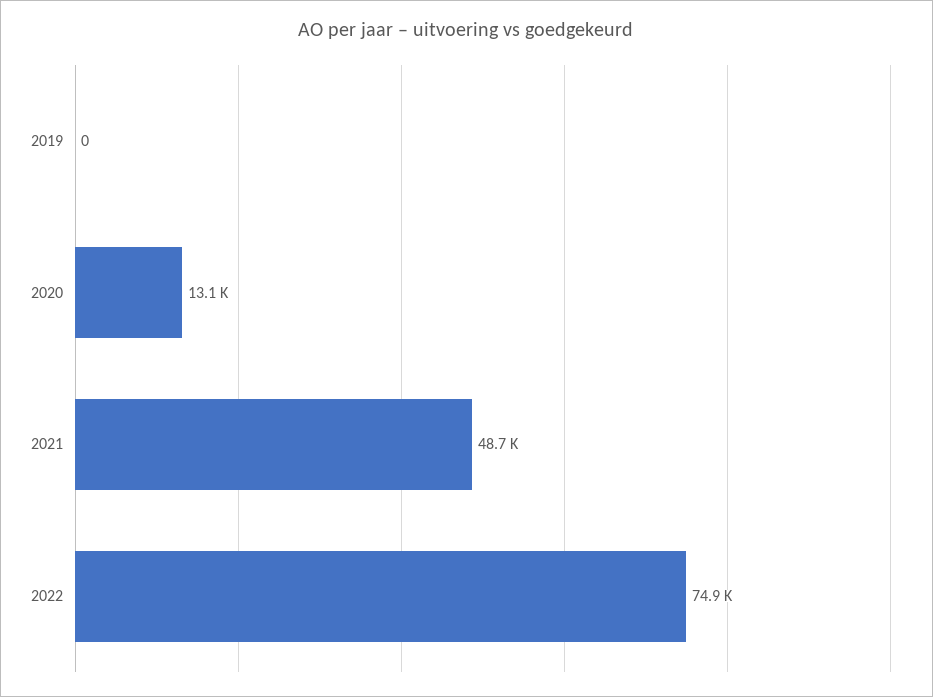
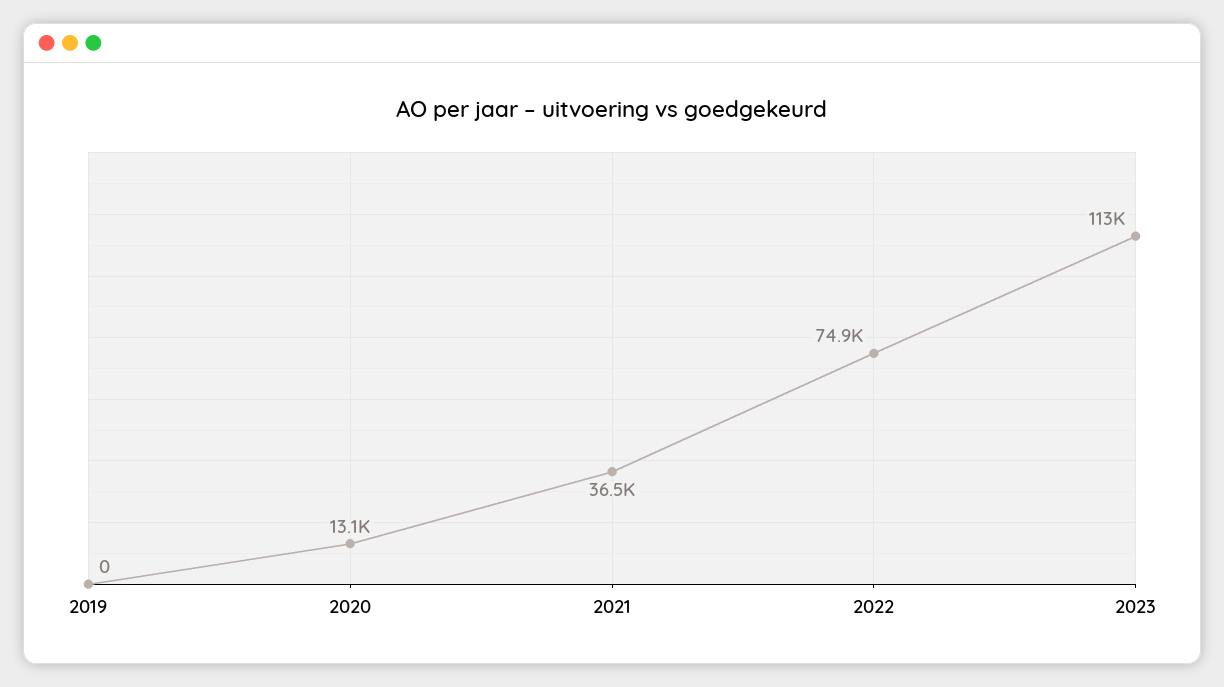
2021: 48700 -> 36500
2023: none -> 113000

